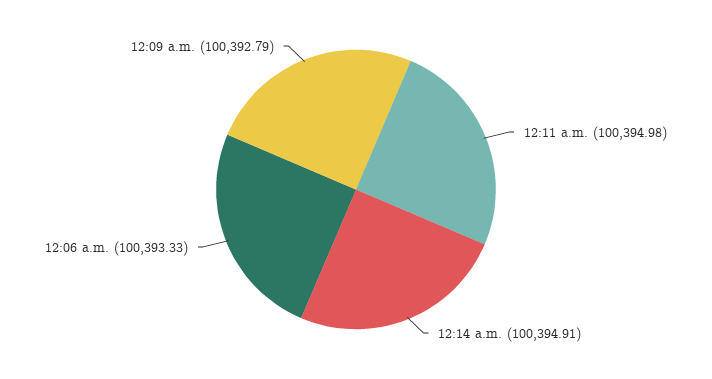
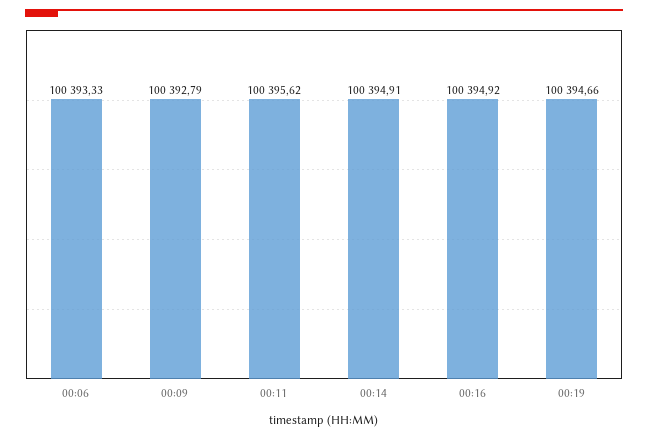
12:11 a.m.: 100394.98 -> 100395.62
00:16: none -> 100394.92
00:19: none -> 100394.66

